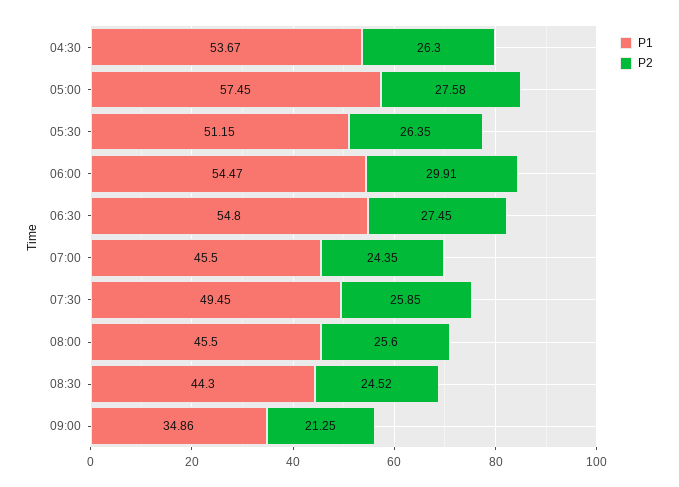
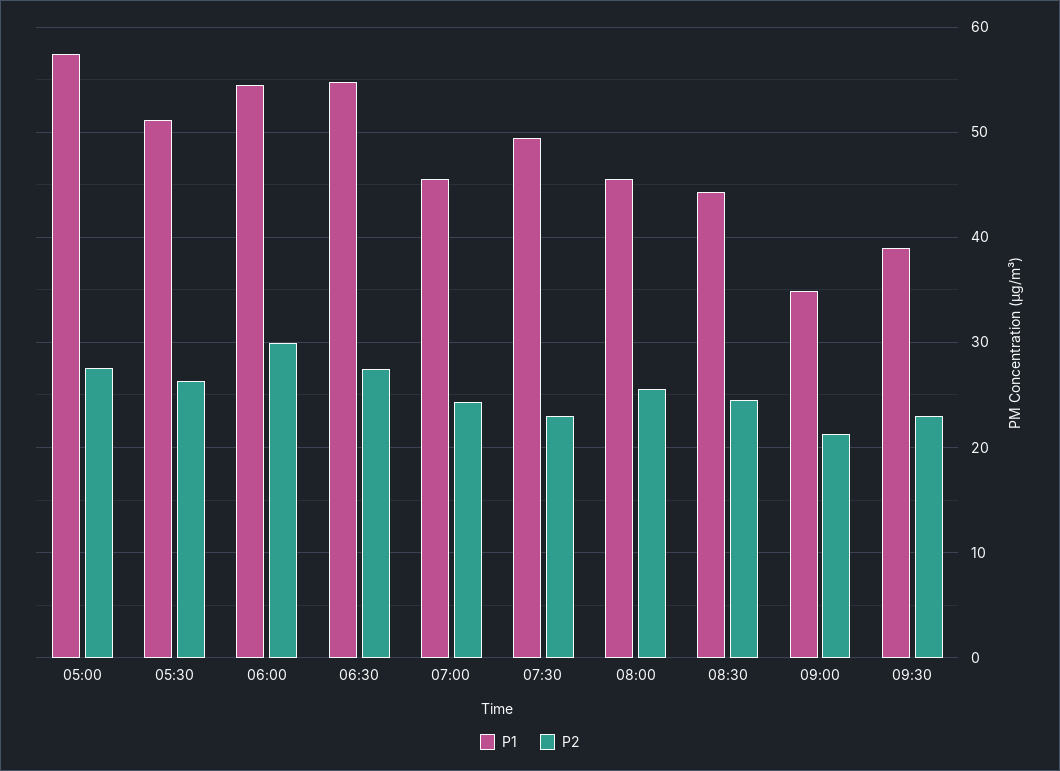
P1, 04:30: 53.67 -> none
P2, 04:30: 26.3 -> none
P2, 07:30: 25.85 -> 23
P1, 09:30: none -> 39
P2, 09:30: none -> 23

